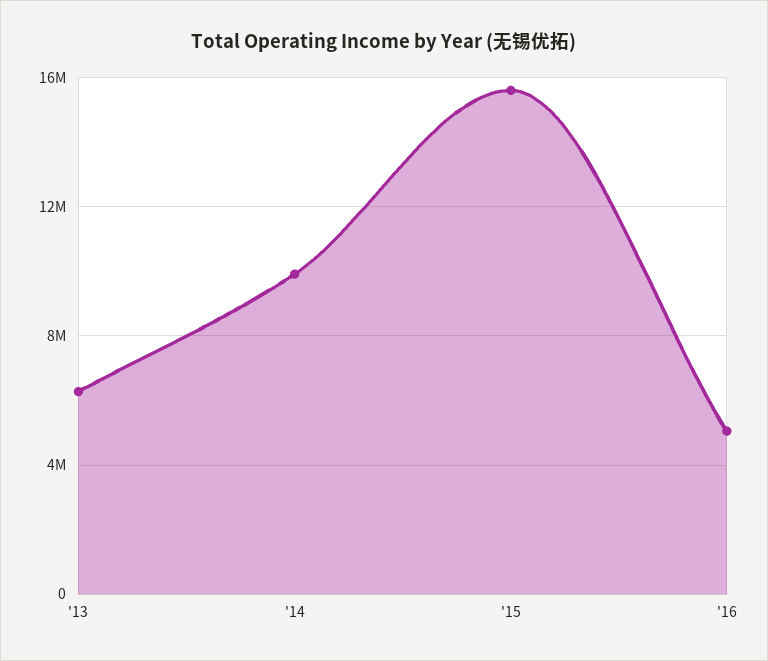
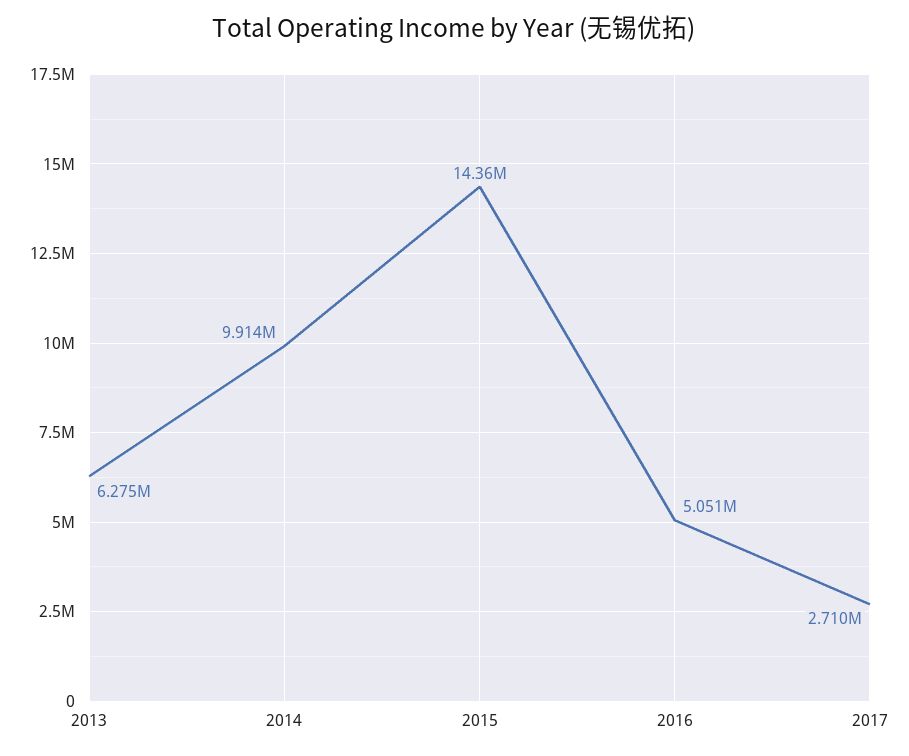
'15: 15500000 -> 14360000
2017: none -> 2710000

